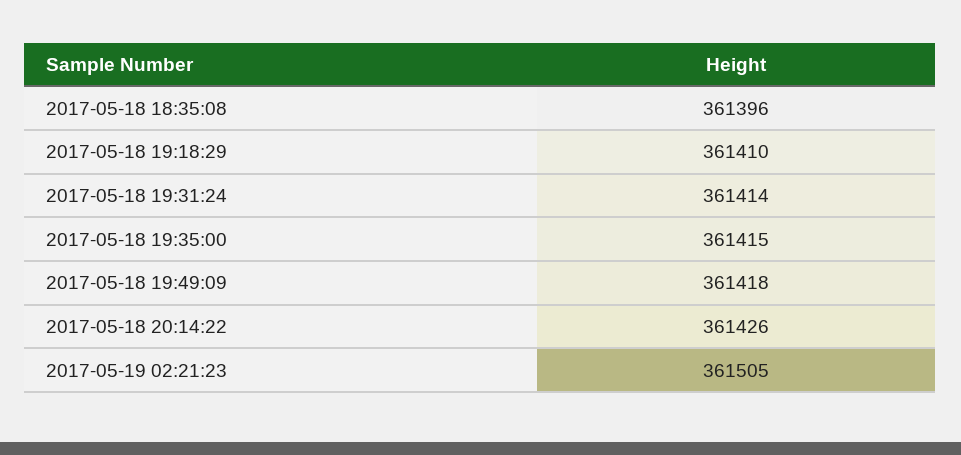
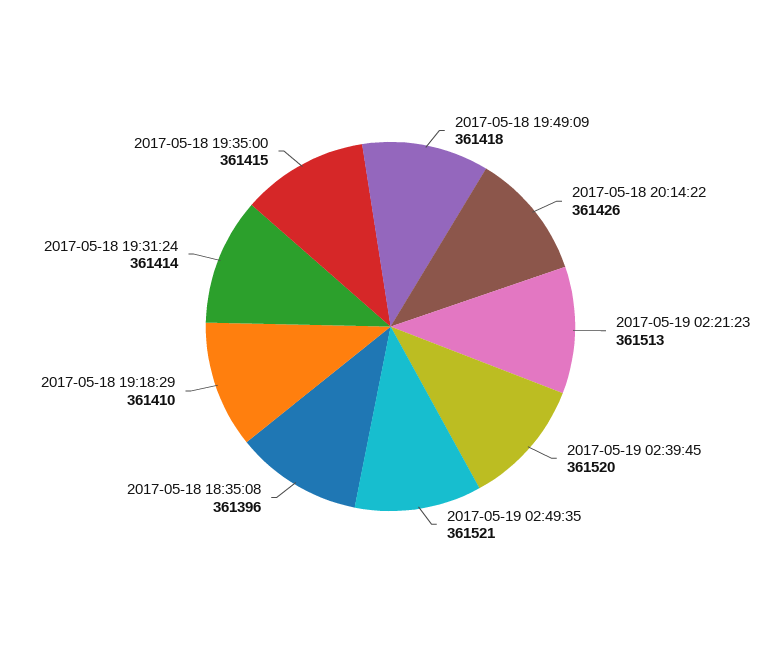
2017-05-19 02:21:23: 361505 -> 361513
2017-05-19 02:39:45: none -> 361520
2017-05-19 02:49:35: none -> 361521

